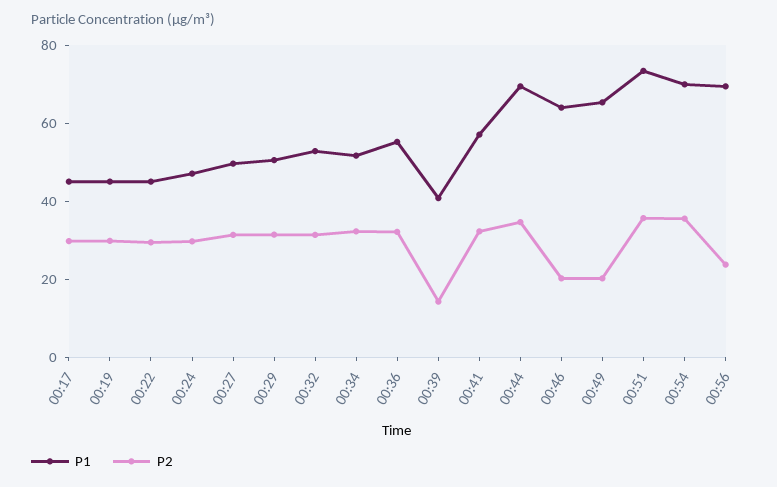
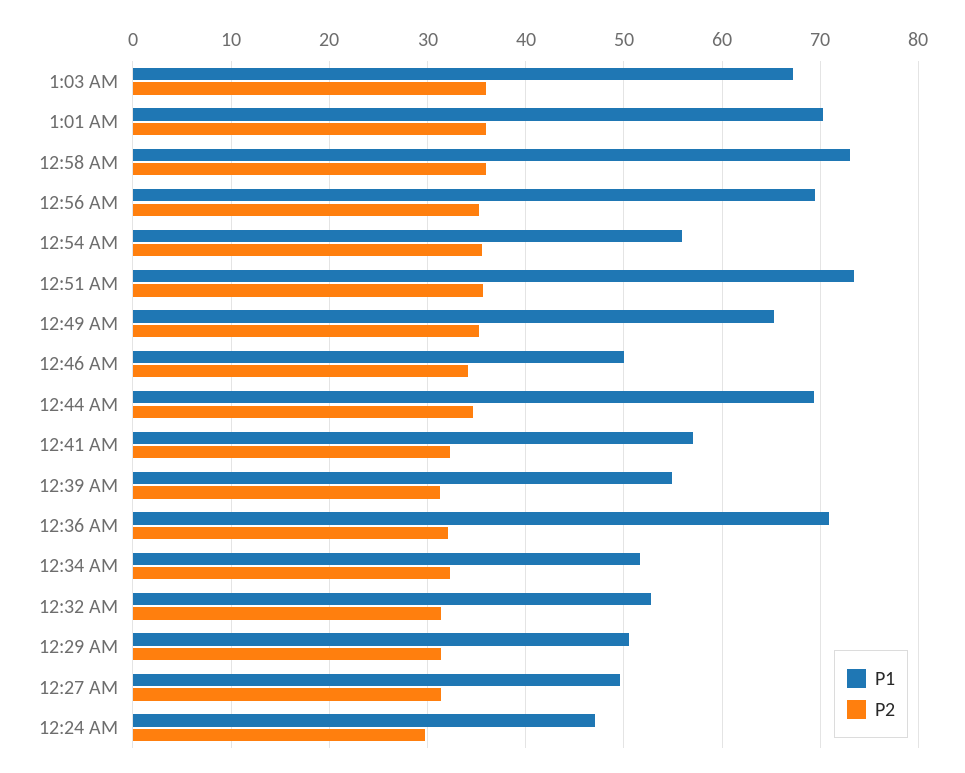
P1, 00:17: 45 -> none
P2, 00:17: 30 -> none
P1, 00:19: 45 -> none
P2, 00:19: 30 -> none
P1, 00:22: 45 -> none
P2, 00:22: 30 -> none
P1, 00:36: 55 -> 71
P1, 00:39: 40 -> 55
P2, 00:39: 15 -> 31
P1, 00:46: 65 -> 50
P2, 00:46: 20 -> 34
P2, 00:49: 20 -> 35
P1, 00:54: 70 -> 56
P2, 00:56: 25 -> 35
P1, 1:03 AM: none -> 67
P2, 1:03 AM: none -> 36
P1, 1:01 AM: none -> 70
P2, 1:01 AM: none -> 36
P1, 12:58 AM: none -> 73
P2, 12:58 AM: none -> 36

